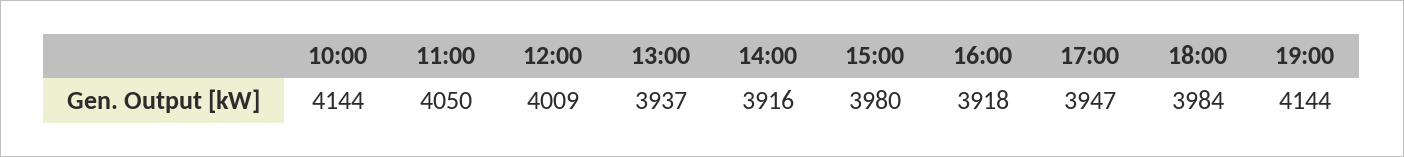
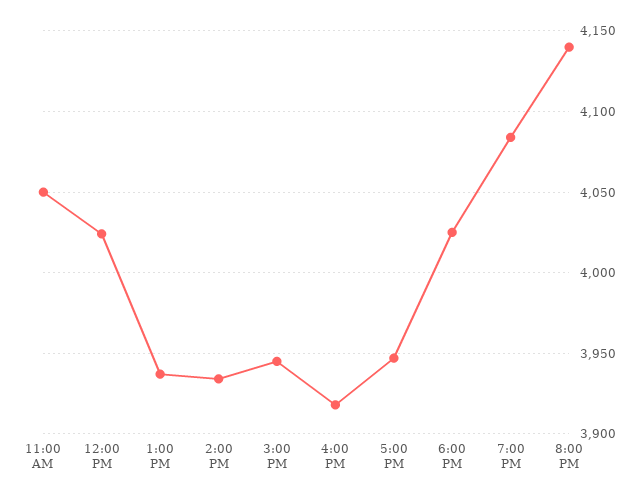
10:00: 4144 -> none
12:00: 4009 -> 4025
14:00: 3916 -> 3935
15:00: 3980 -> 3945
18:00: 3984 -> 4025
19:00: 4144 -> 4085
8:00 PM: none -> 4140

